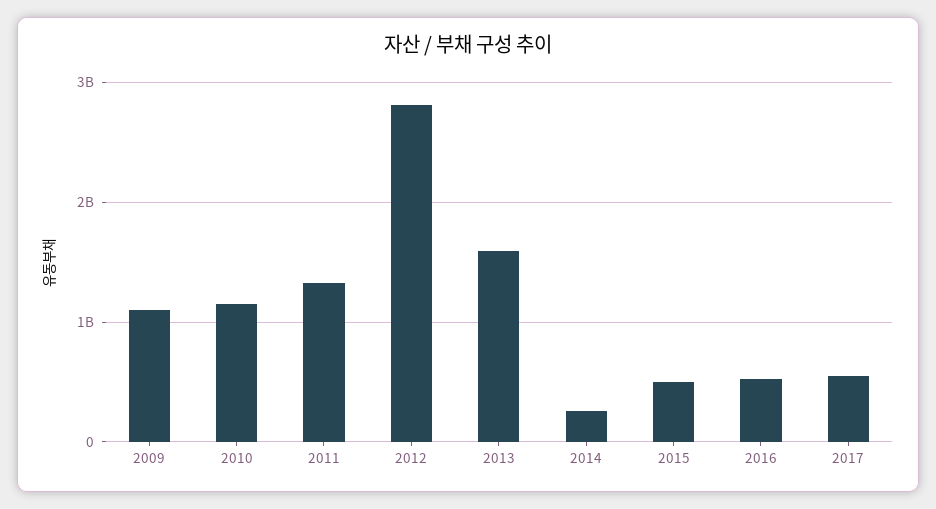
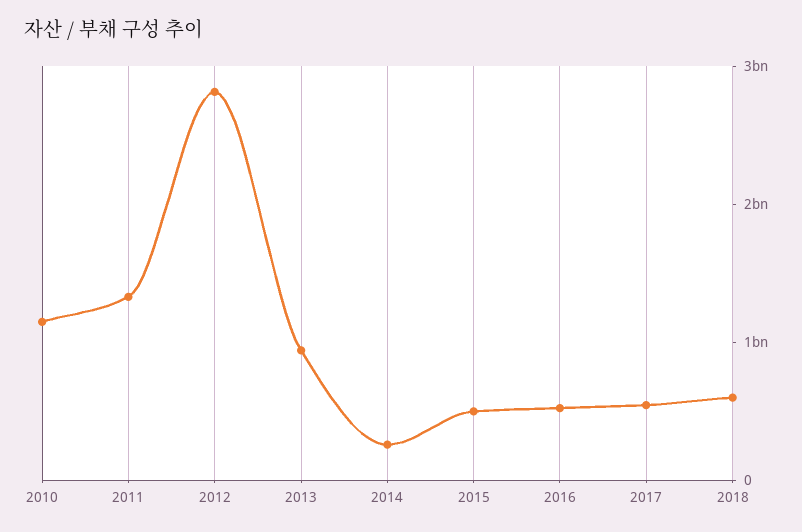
2009: 1100000000 -> none
2013: 1600000000 -> 1000000000
2018: none -> 600000000

